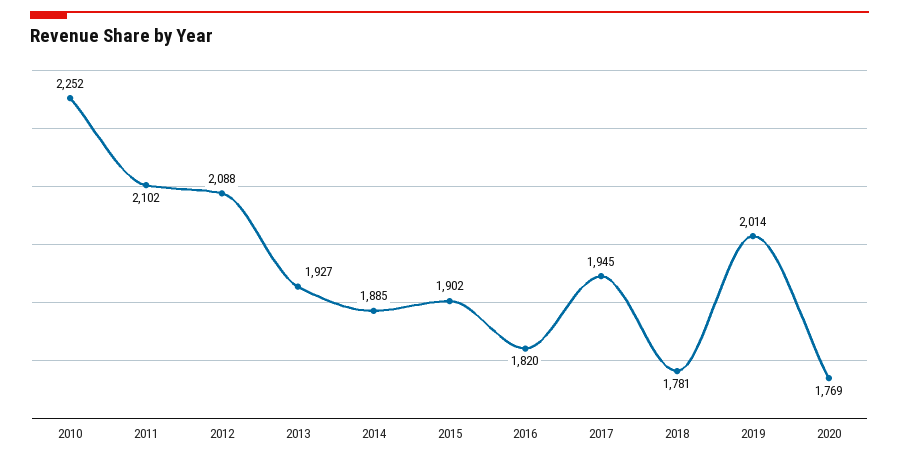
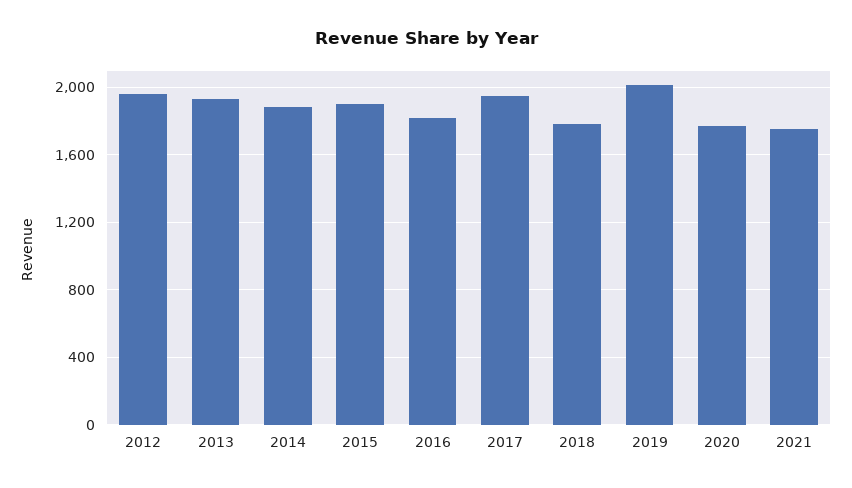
2010: 2252 -> none
2011: 2102 -> none
2012: 2088 -> 1950
2021: none -> 1750

